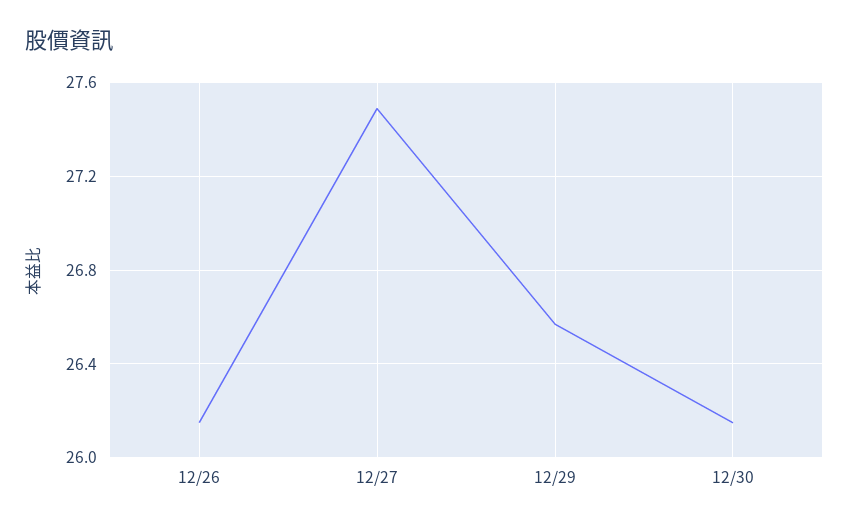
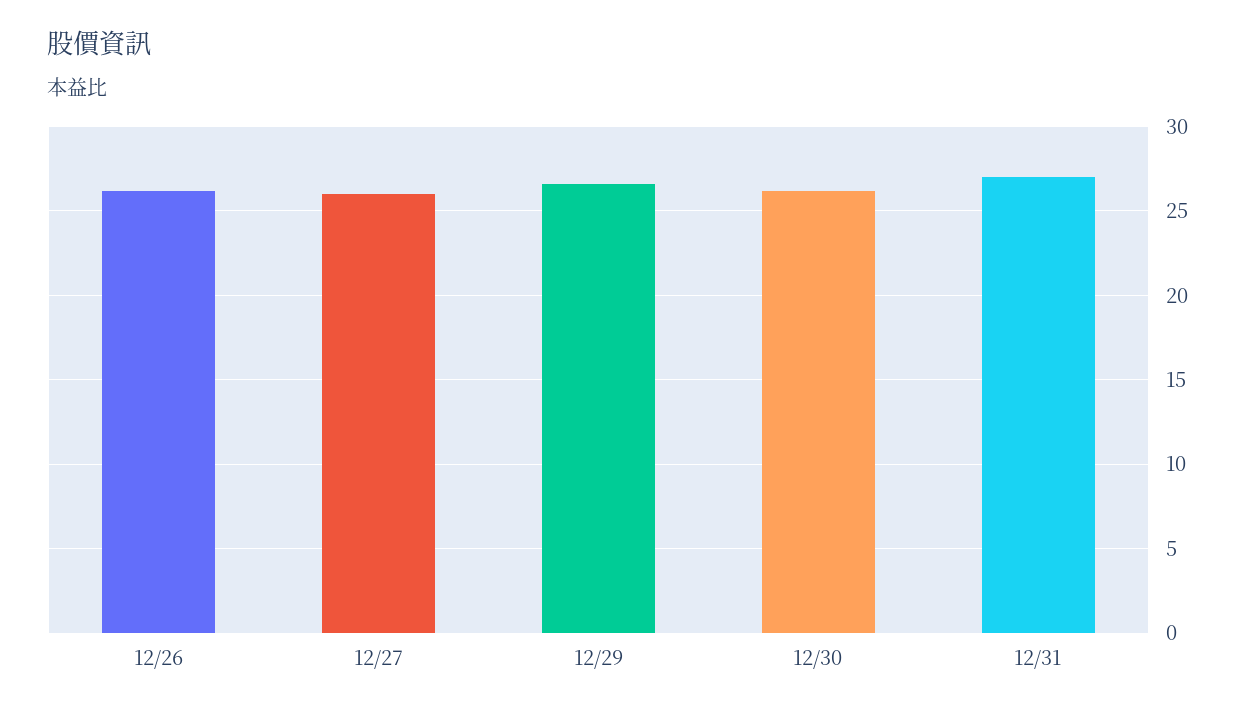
12/27: 27.5 -> 26
12/31: none -> 27

